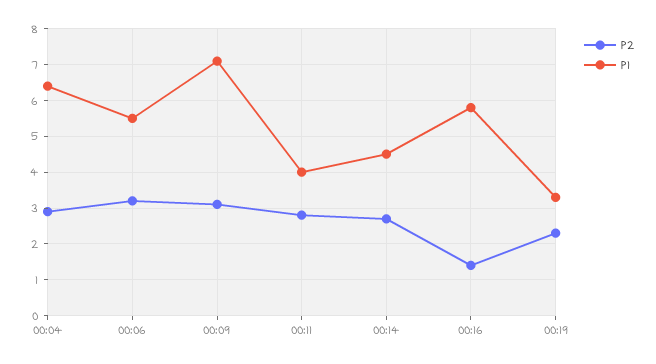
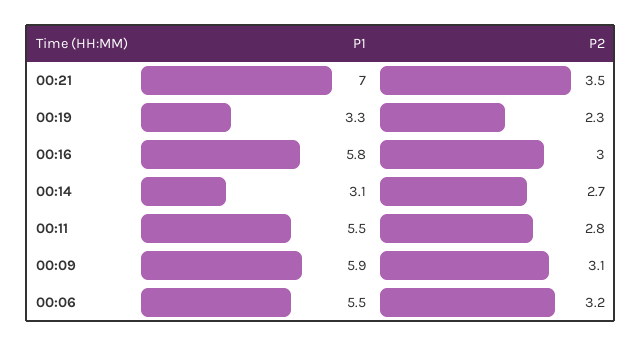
P2, 00:04: 3 -> none
P1, 00:04: 6.5 -> none
P1, 00:09: 7 -> 5.9
P1, 00:11: 4 -> 5.5
P1, 00:14: 4.5 -> 3.1
P2, 00:16: 1.5 -> 3
P1, 00:21: none -> 7
P2, 00:21: none -> 3.5

